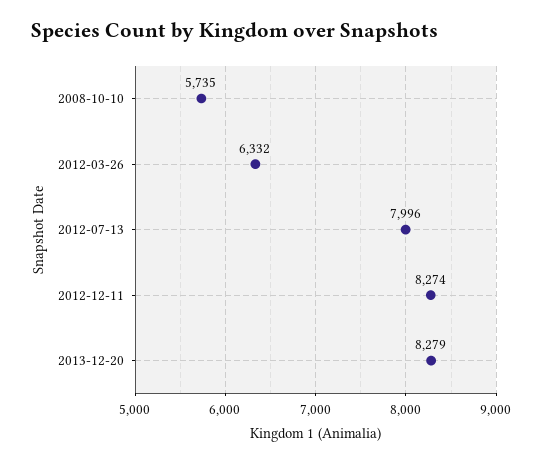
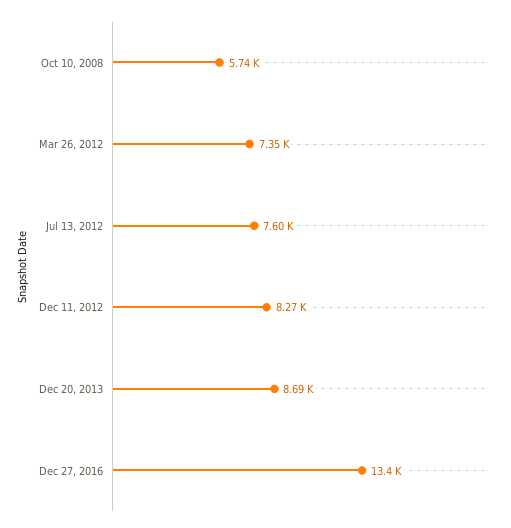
2012-03-26: 6332 -> 7350
2012-07-13: 7996 -> 7600
2013-12-20: 8279 -> 8690
Dec 27, 2016: none -> 13400

